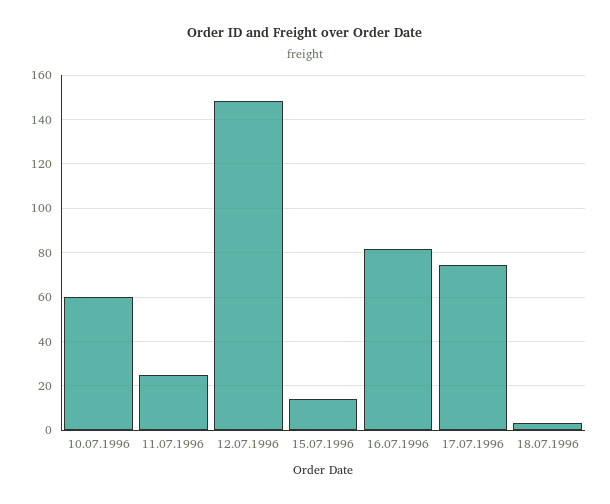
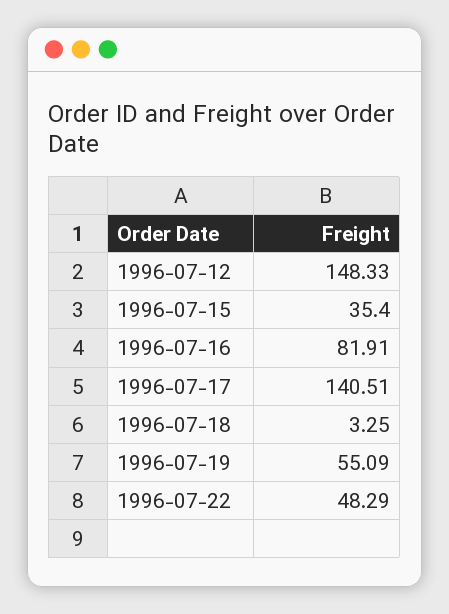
10.07.1996: 60 -> none
11.07.1996: 25 -> none
15.07.1996: 15 -> 35.4
17.07.1996: 75 -> 140.51
1996-07-19: none -> 55.09
1996-07-22: none -> 48.29

